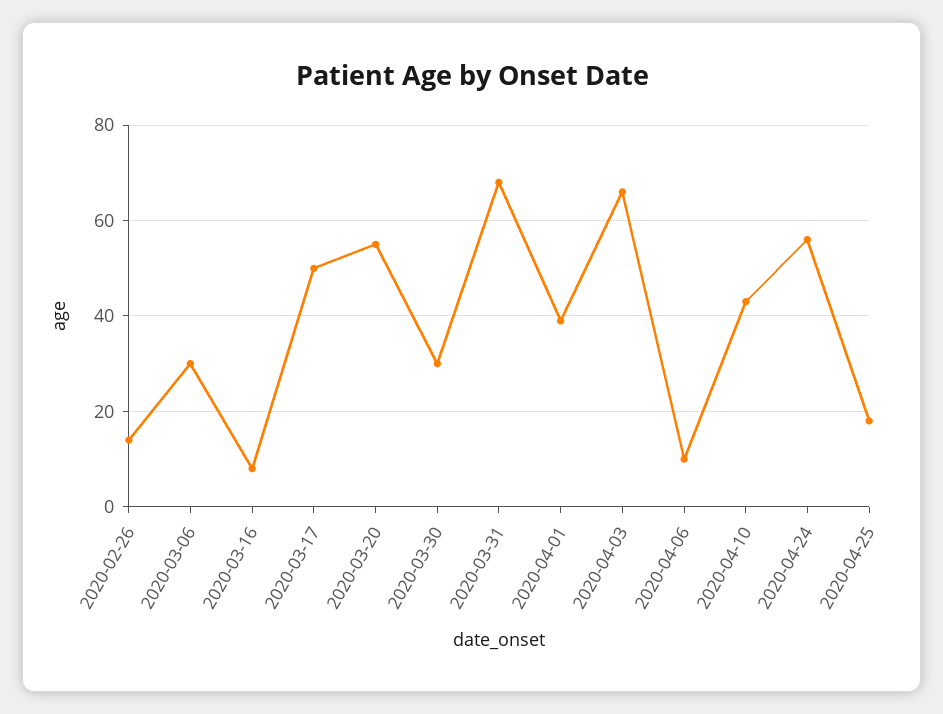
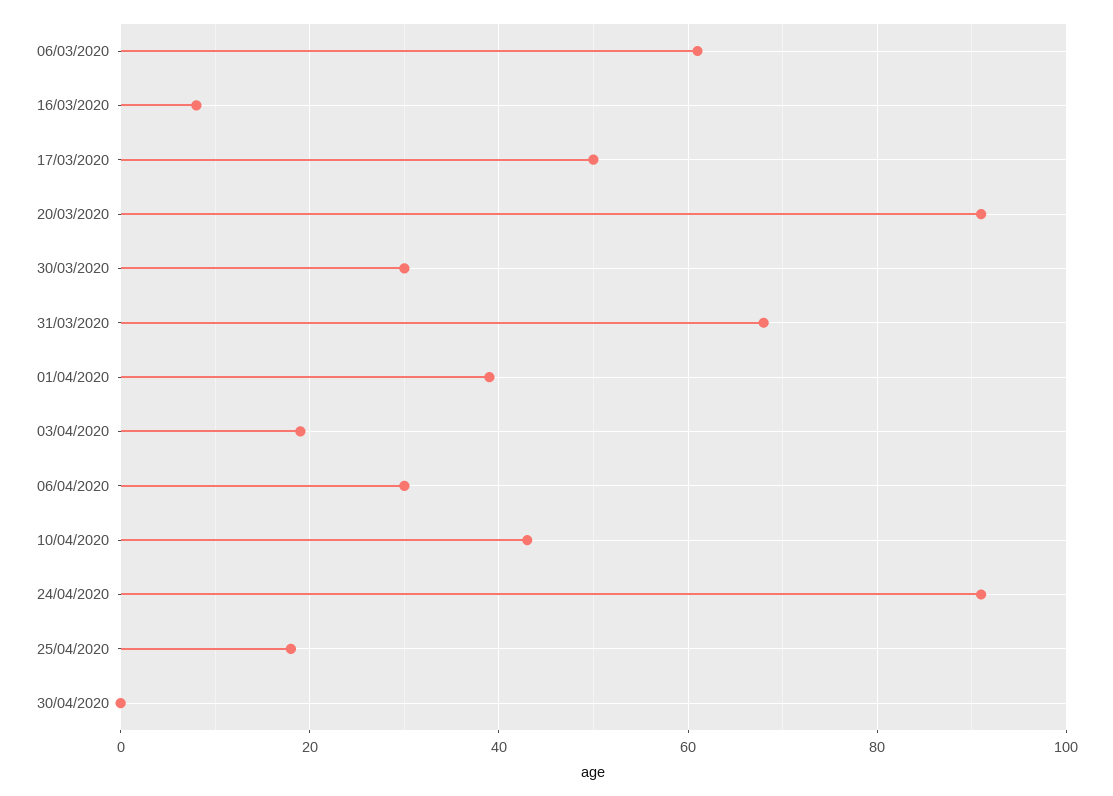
2020-02-26: 15 -> none
2020-03-06: 30 -> 60
2020-03-20: 55 -> 90
2020-04-03: 65 -> 20
2020-04-06: 10 -> 30
2020-04-24: 55 -> 90
30/04/2020: none -> 0

